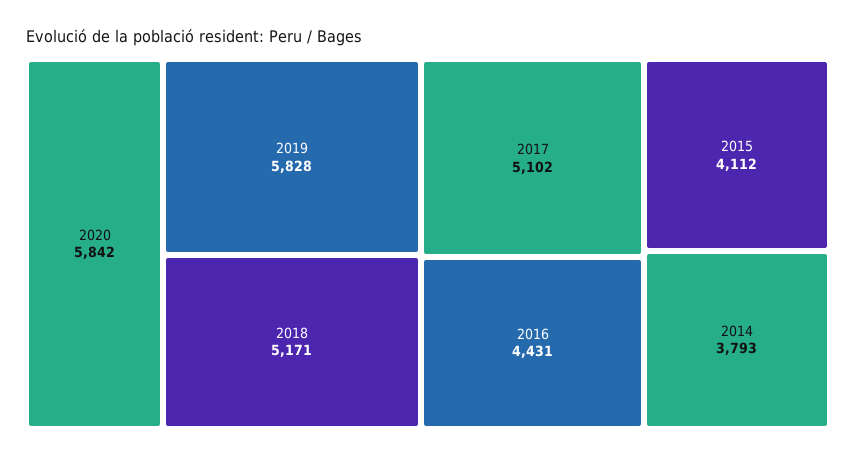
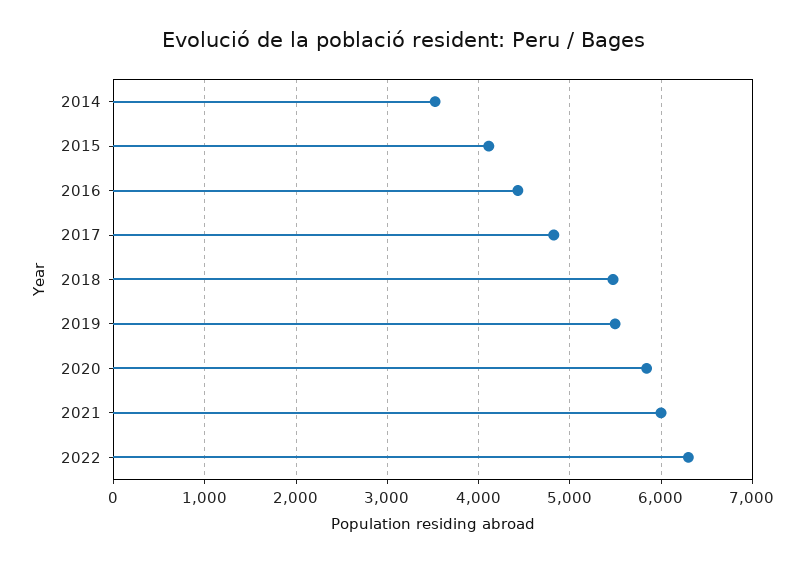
2019: 5828 -> 5500
2018: 5171 -> 5500
2017: 5102 -> 4800
2014: 3793 -> 3500
2021: none -> 6000
2022: none -> 6300

